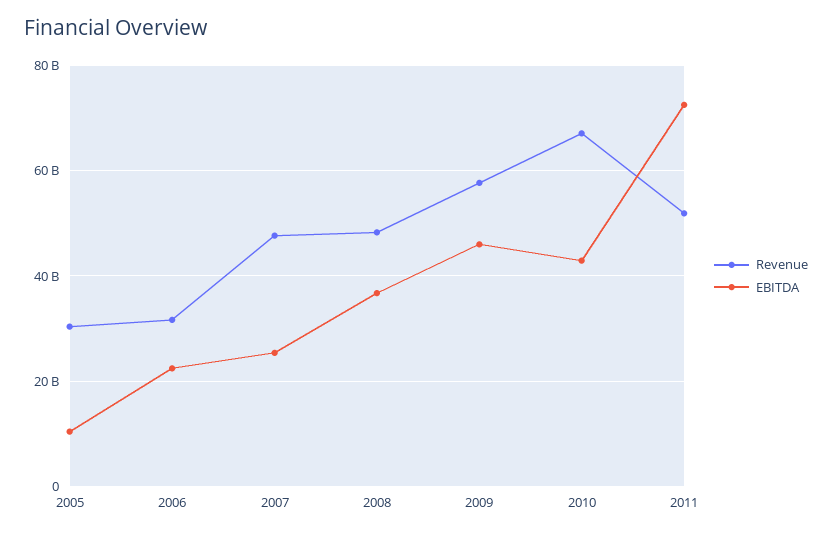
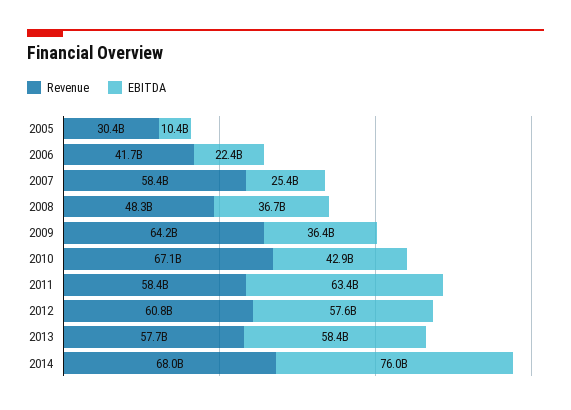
Revenue, 2006: 32000000000 -> 41700000000
Revenue, 2007: 48000000000 -> 58400000000
Revenue, 2009: 58000000000 -> 64200000000
EBITDA, 2009: 46000000000 -> 36400000000
Revenue, 2011: 52000000000 -> 58400000000
EBITDA, 2011: 72000000000 -> 63400000000
Revenue, 2012: none -> 60800000000
EBITDA, 2012: none -> 57600000000
Revenue, 2013: none -> 57700000000
EBITDA, 2013: none -> 58400000000
Revenue, 2014: none -> 68000000000
EBITDA, 2014: none -> 76000000000

